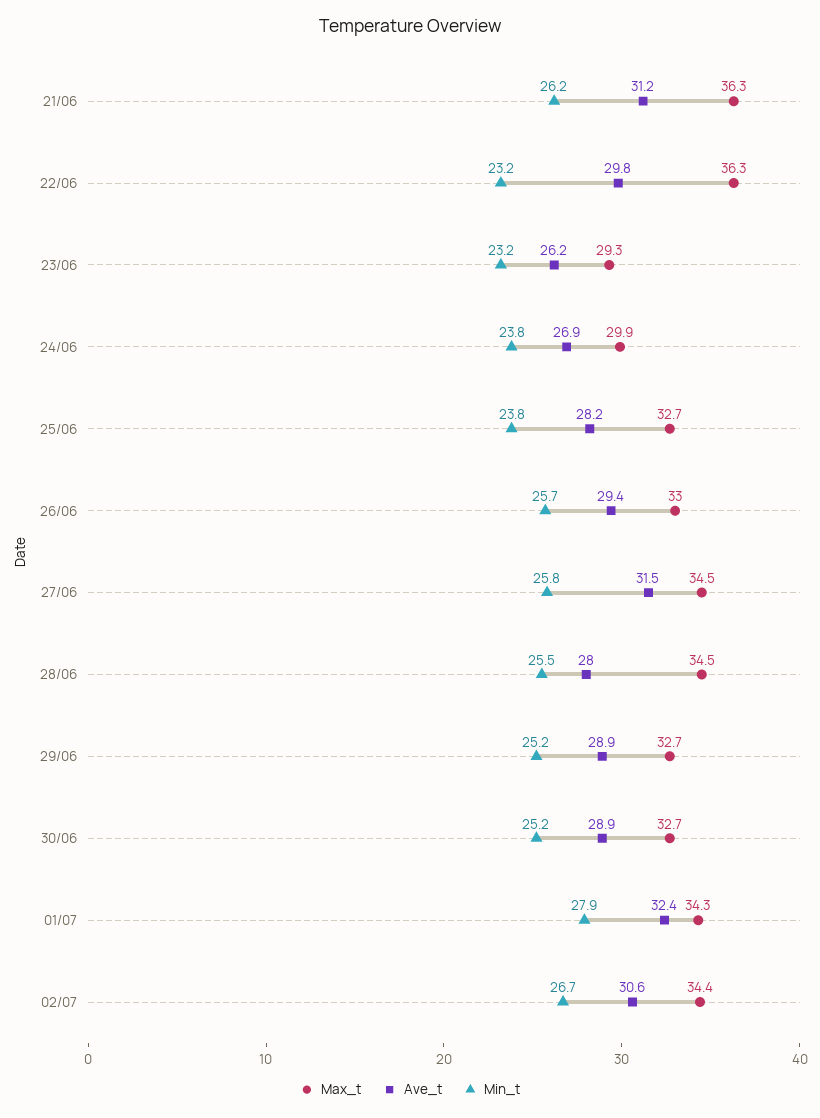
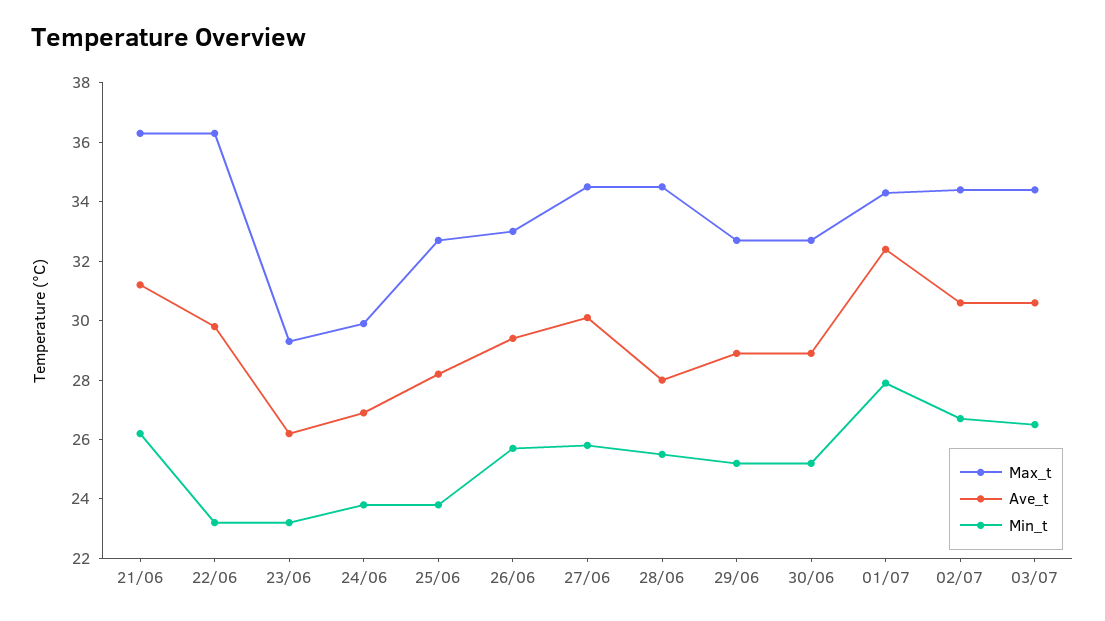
Ave_t, 27/06: 31.5 -> 30
Max_t, 03/07: none -> 34.5
Ave_t, 03/07: none -> 30.5
Min_t, 03/07: none -> 26.5

